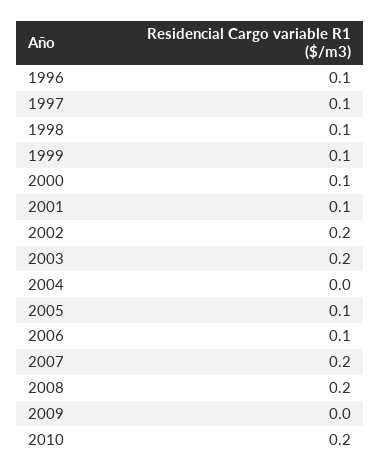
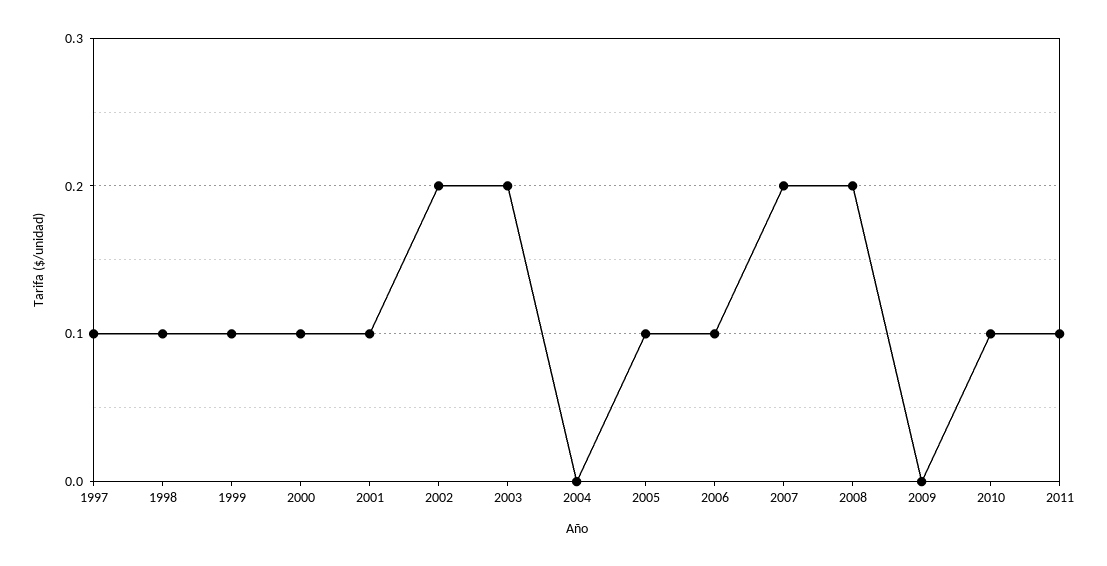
1996: 0.1 -> none
2010: 0.2 -> 0.1
2011: none -> 0.1

